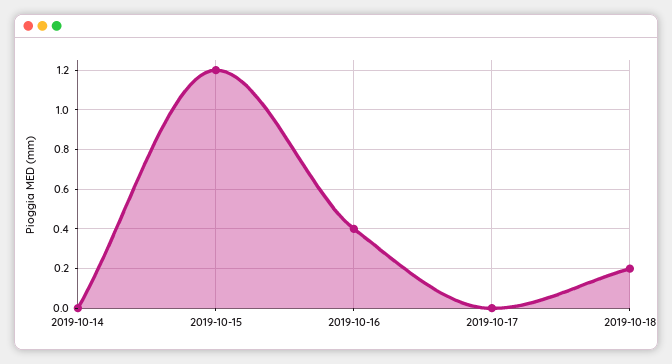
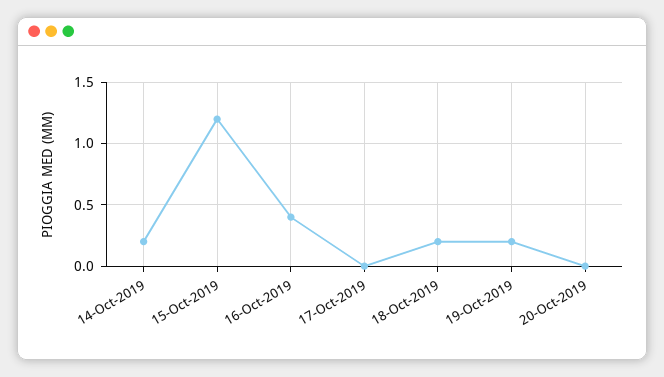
2019-10-14: 0 -> 0.2
19-Oct-2019: none -> 0.2
20-Oct-2019: none -> 0

